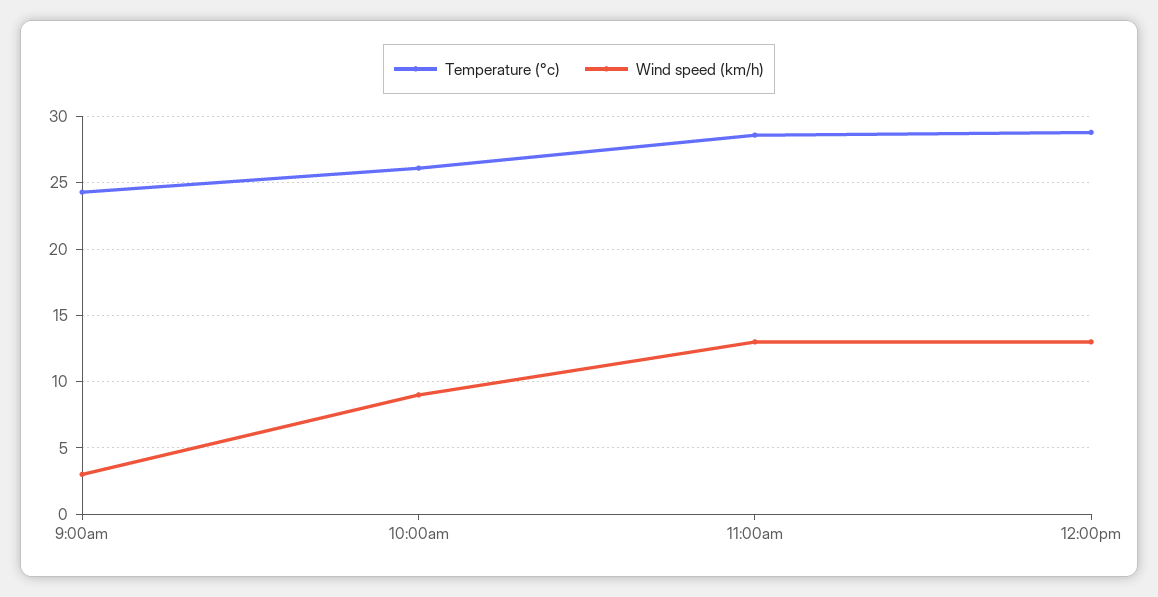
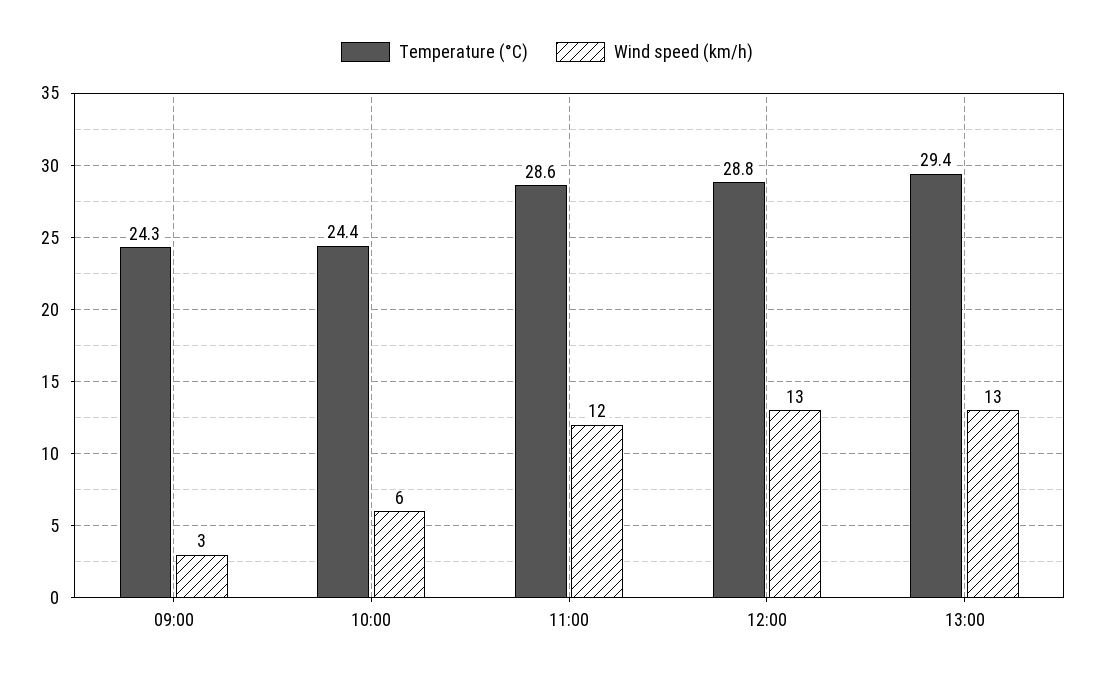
Temperature (°c), 10:00am: 26 -> 24.4
Wind speed (km/h), 10:00am: 9 -> 6
Wind speed (km/h), 11:00am: 13 -> 12
Temperature (°c), 13:00: none -> 29.4
Wind speed (km/h), 13:00: none -> 13

